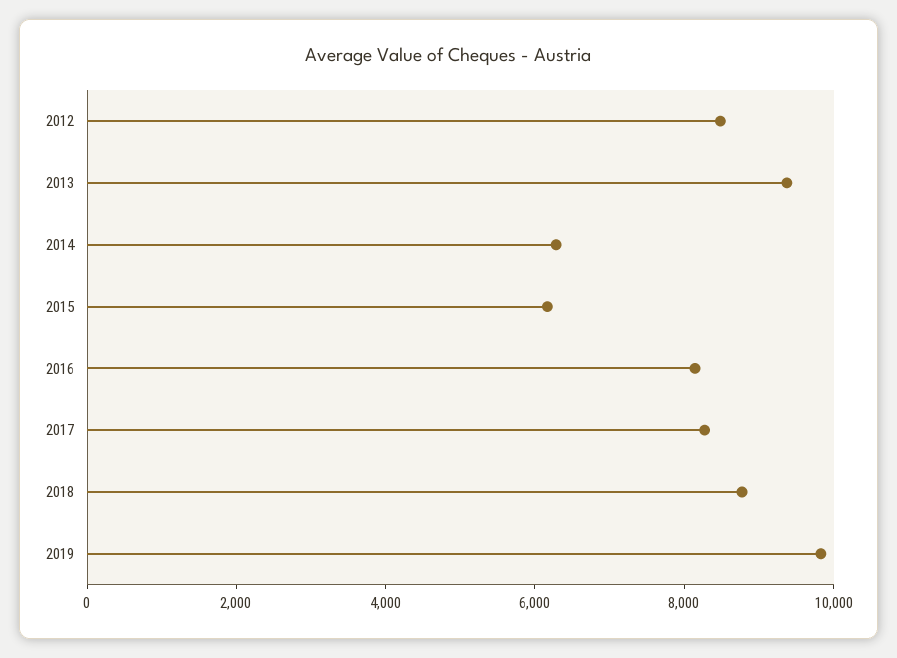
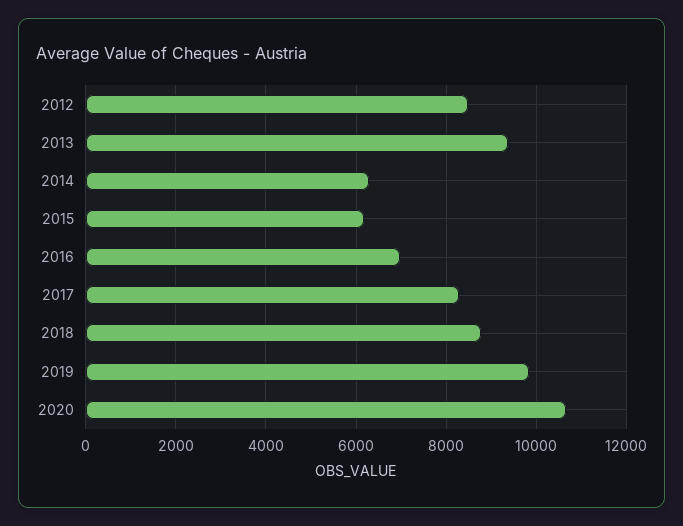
2016: 8000 -> 7000
2020: none -> 10600

